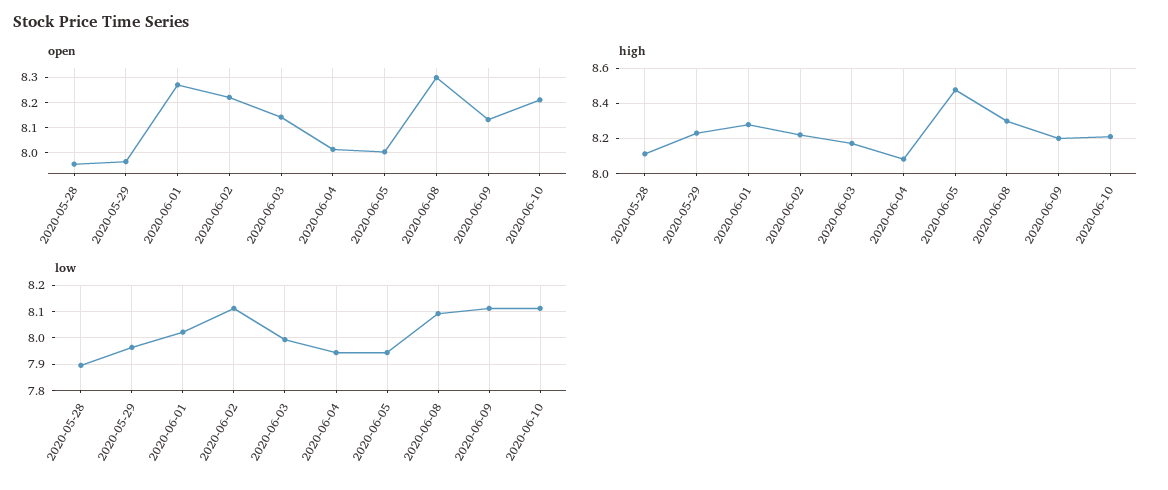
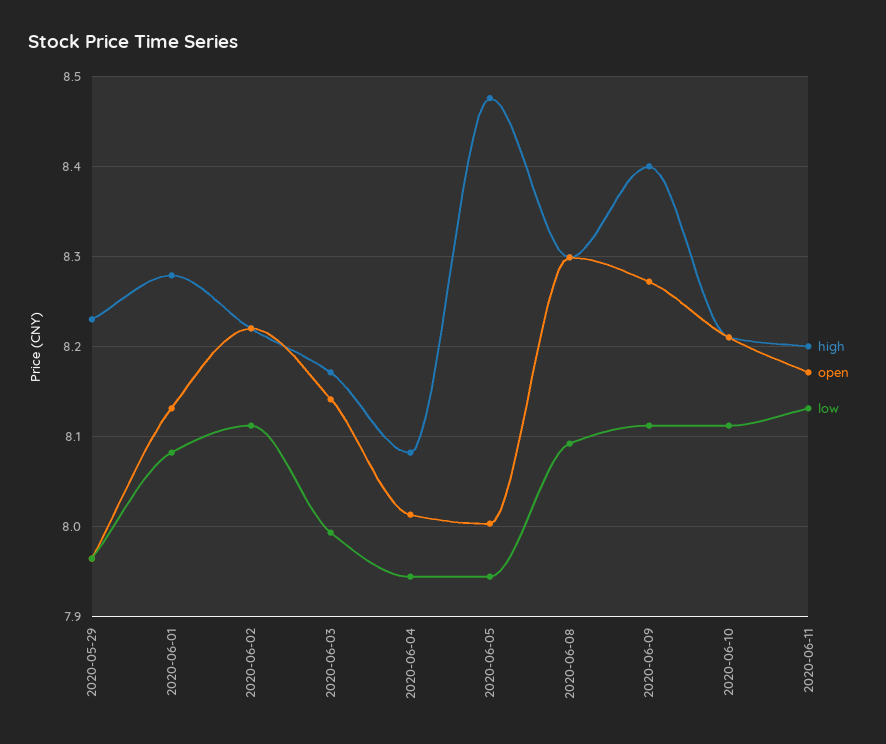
open, 2020-05-28: 7.95 -> none
open, 2020-06-01: 8.275 -> 8.13
open, 2020-06-09: 8.125 -> 8.27
high, 2020-05-28: 8.1 -> none
high, 2020-06-09: 8.2 -> 8.4
low, 2020-05-28: 7.9 -> none
low, 2020-06-01: 8.025 -> 8.08
high, 2020-06-11: none -> 8.2
open, 2020-06-11: none -> 8.17
low, 2020-06-11: none -> 8.13

